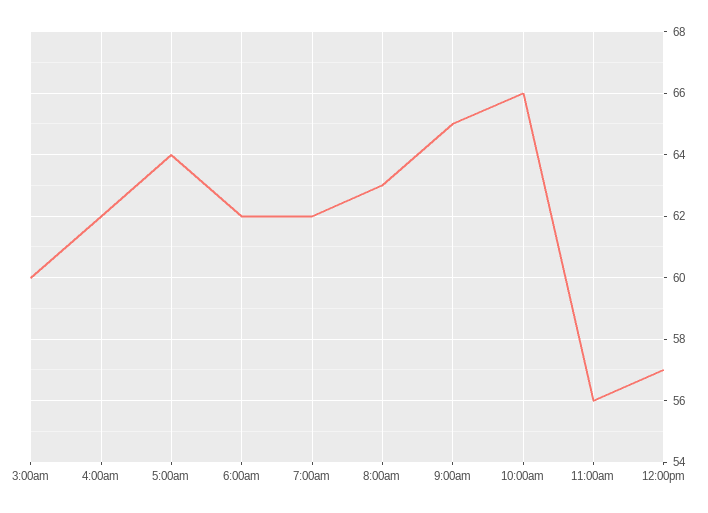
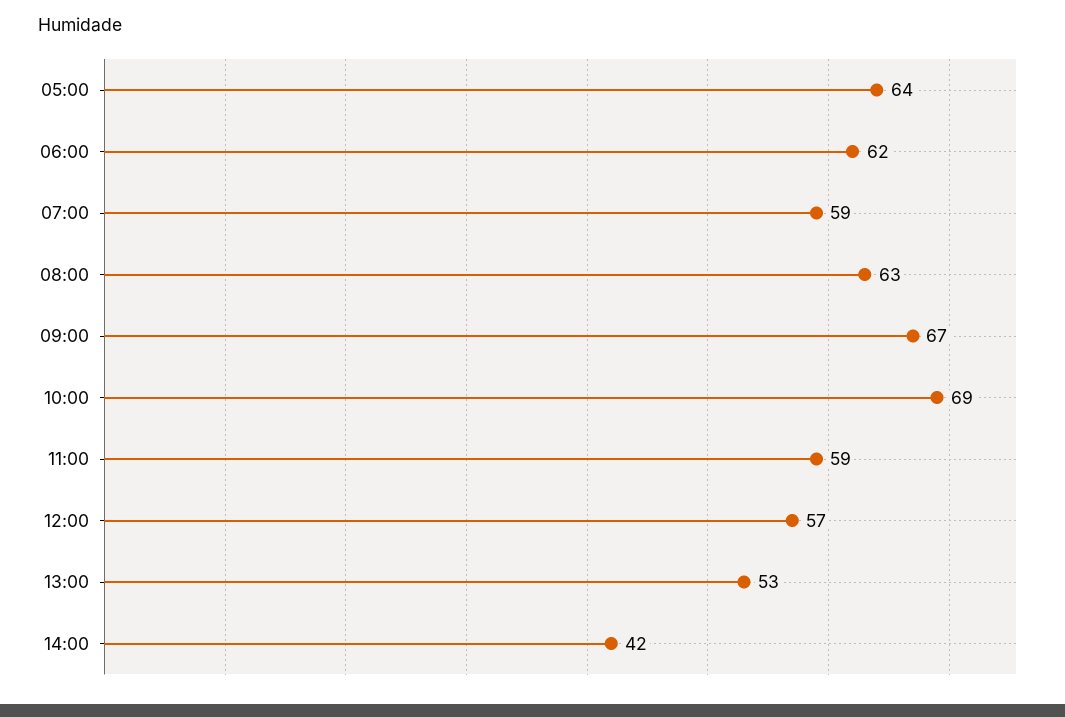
3:00am: 60 -> none
4:00am: 62 -> none
7:00am: 62 -> 59
9:00am: 65 -> 67
10:00am: 66 -> 69
11:00am: 56 -> 59
13:00: none -> 53
14:00: none -> 42

